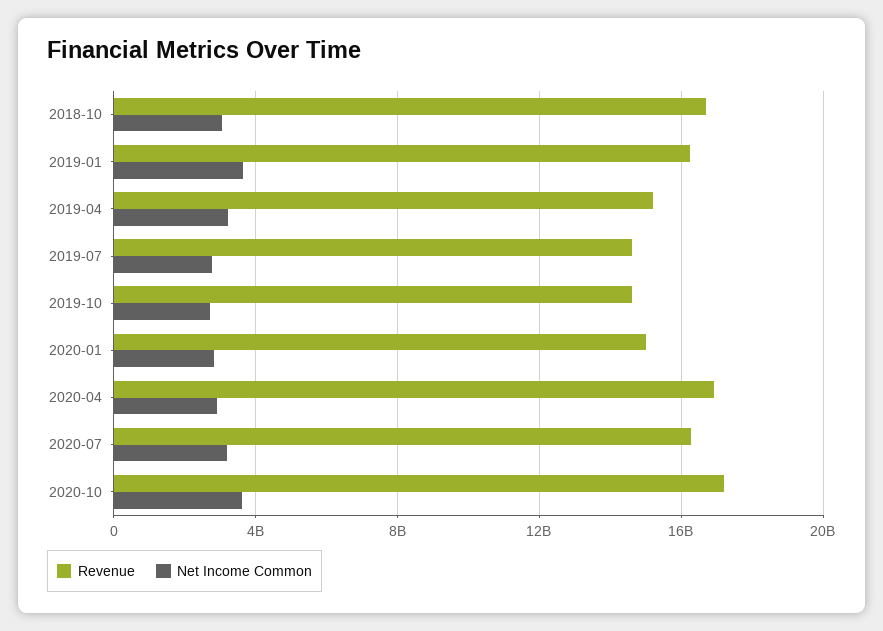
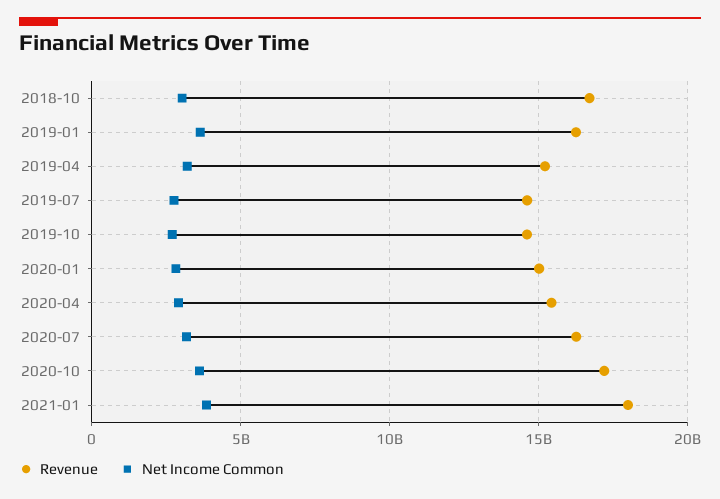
Revenue, 2020-04: 17000000000 -> 15500000000
Revenue, 2021-01: none -> 18000000000
Net Income Common, 2021-01: none -> 4000000000

